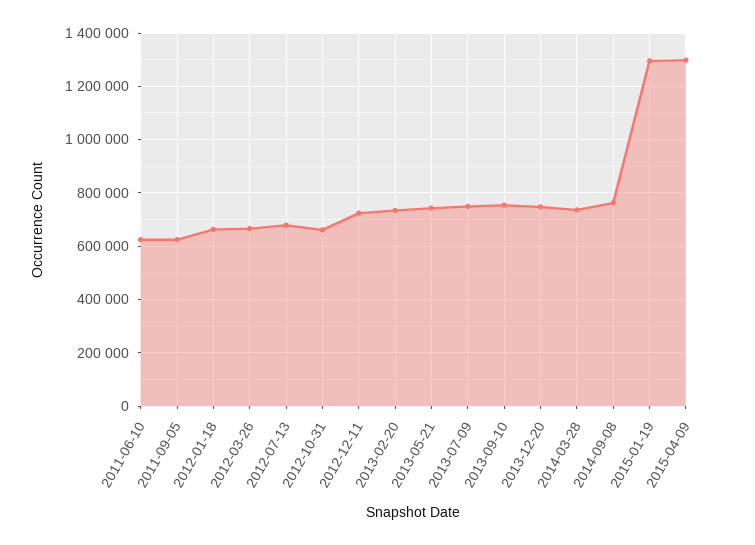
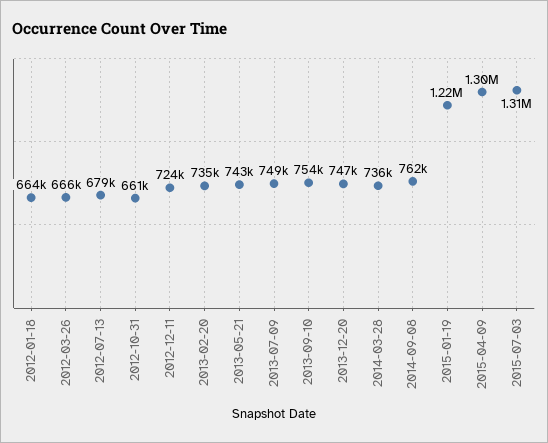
2011-06-10: 625000 -> none
2011-09-05: 625000 -> none
2015-01-19: 1300000 -> 1220000
2015-07-03: none -> 1310000

